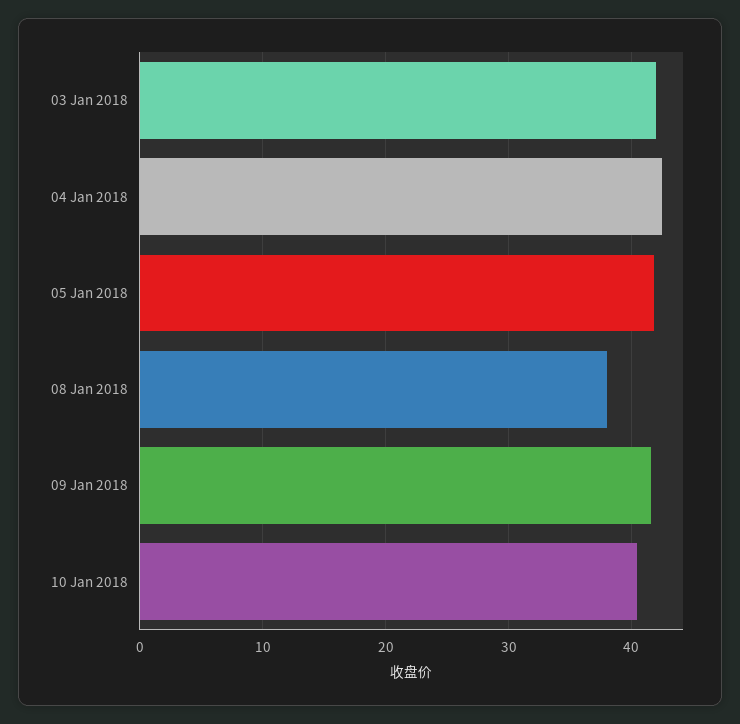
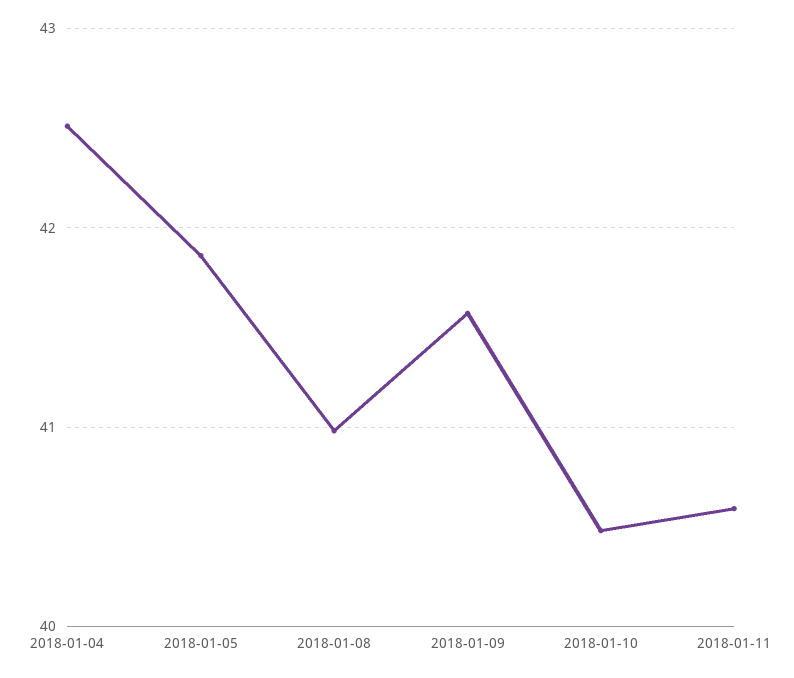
03 Jan 2018: 42 -> none
08 Jan 2018: 38 -> 41
2018-01-11: none -> 40.6

